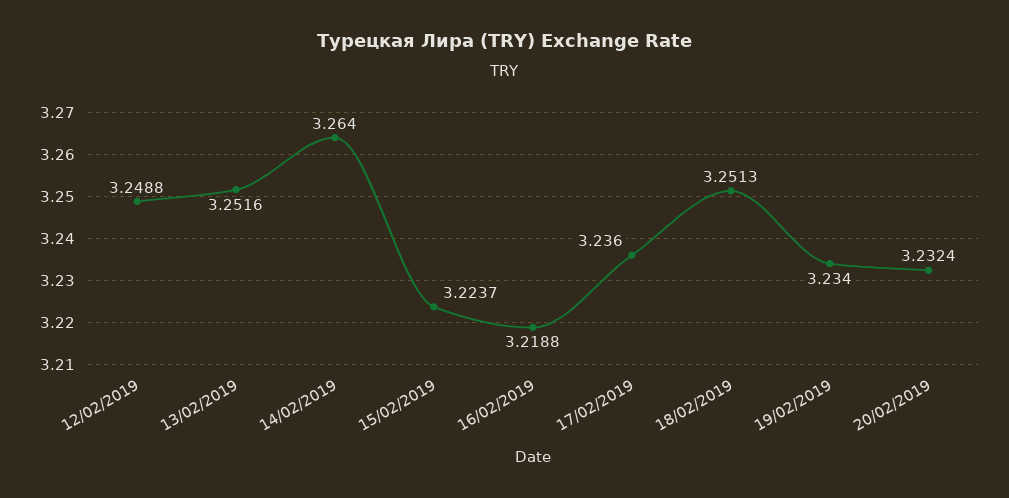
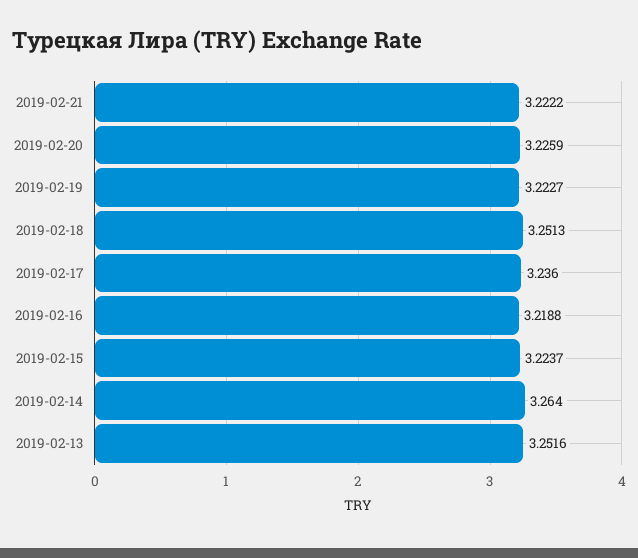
12/02/2019: 3.2488 -> none
19/02/2019: 3.234 -> 3.2227
20/02/2019: 3.2324 -> 3.2259
2019-02-21: none -> 3.2222

